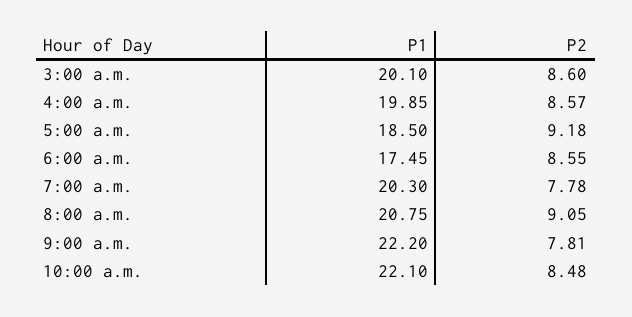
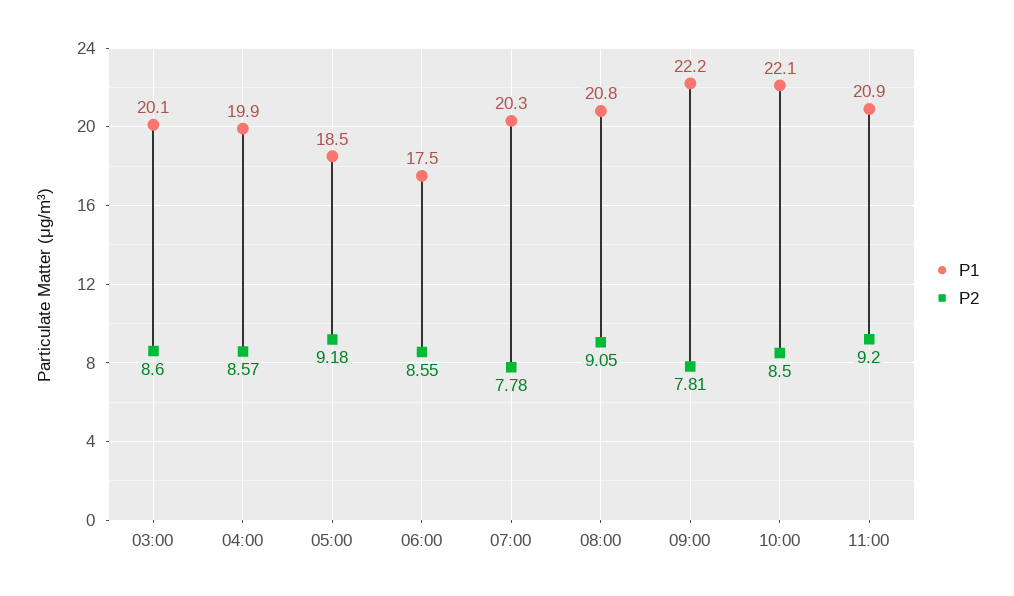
P2, 10:00 a.m.: 8.48 -> 8.5
P1, 11:00: none -> 20.9
P2, 11:00: none -> 9.2

